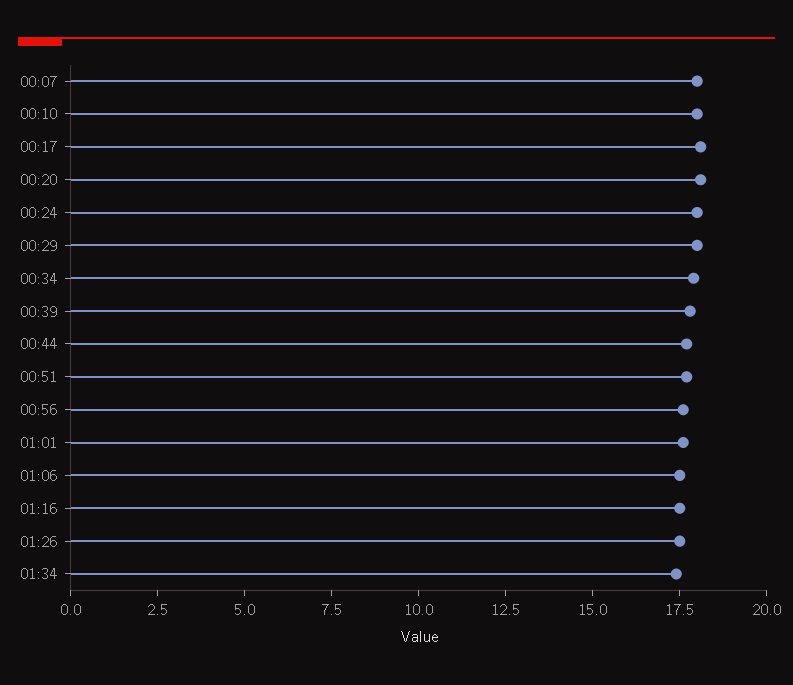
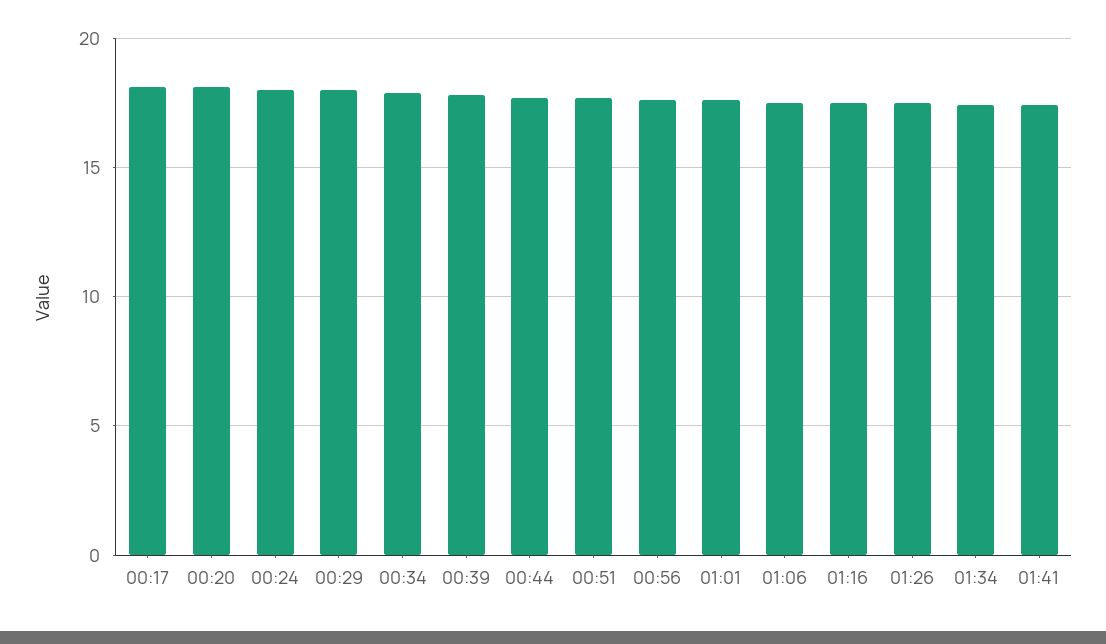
00:07: 18 -> none
00:10: 18 -> none
01:41: none -> 17.5

